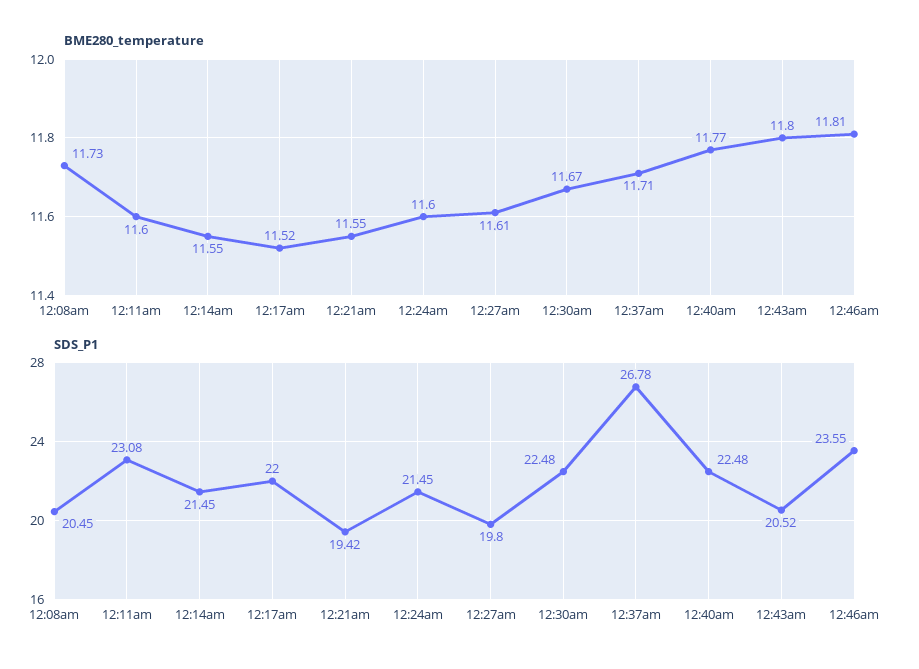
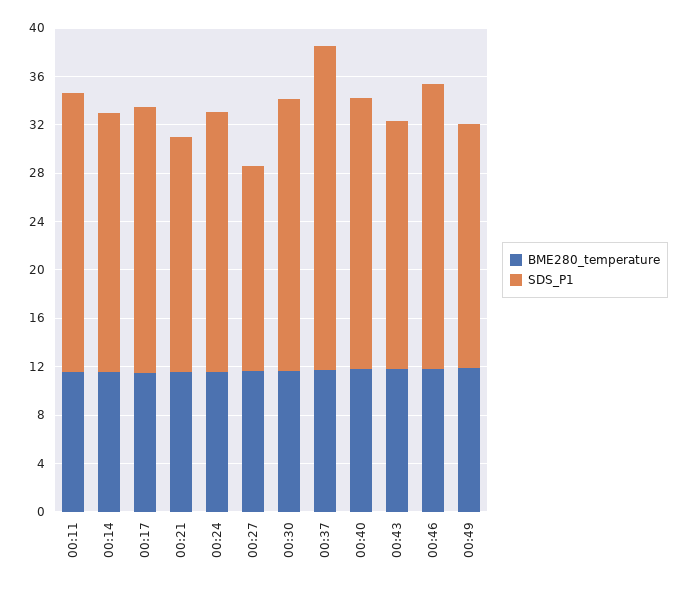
BME280_temperature, 12:08am: 11.73 -> none
SDS_P1, 12:08am: 20.45 -> none
SDS_P1, 12:27am: 19.8 -> 17
BME280_temperature, 00:49: none -> 12
SDS_P1, 00:49: none -> 20

